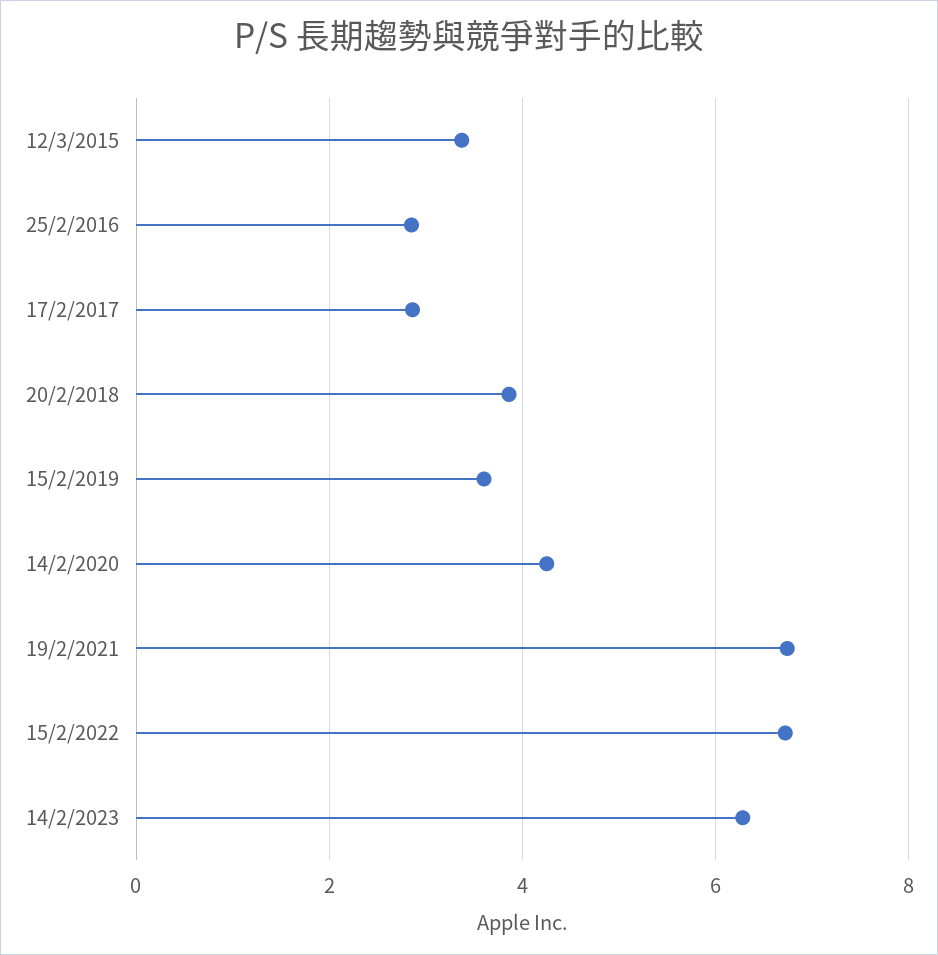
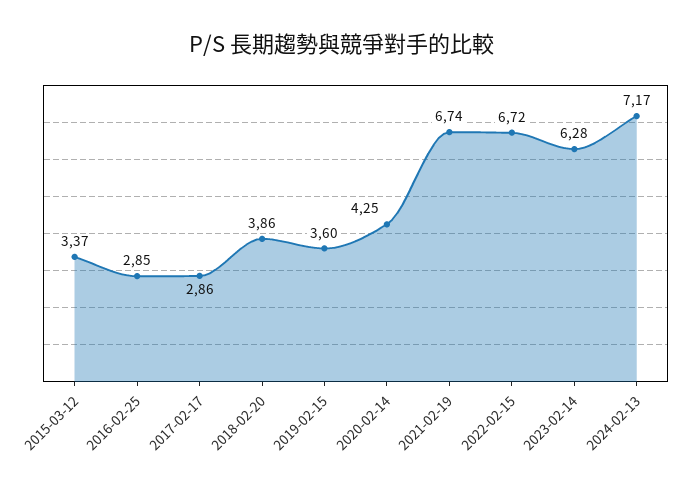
2024-02-13: none -> 7.17

